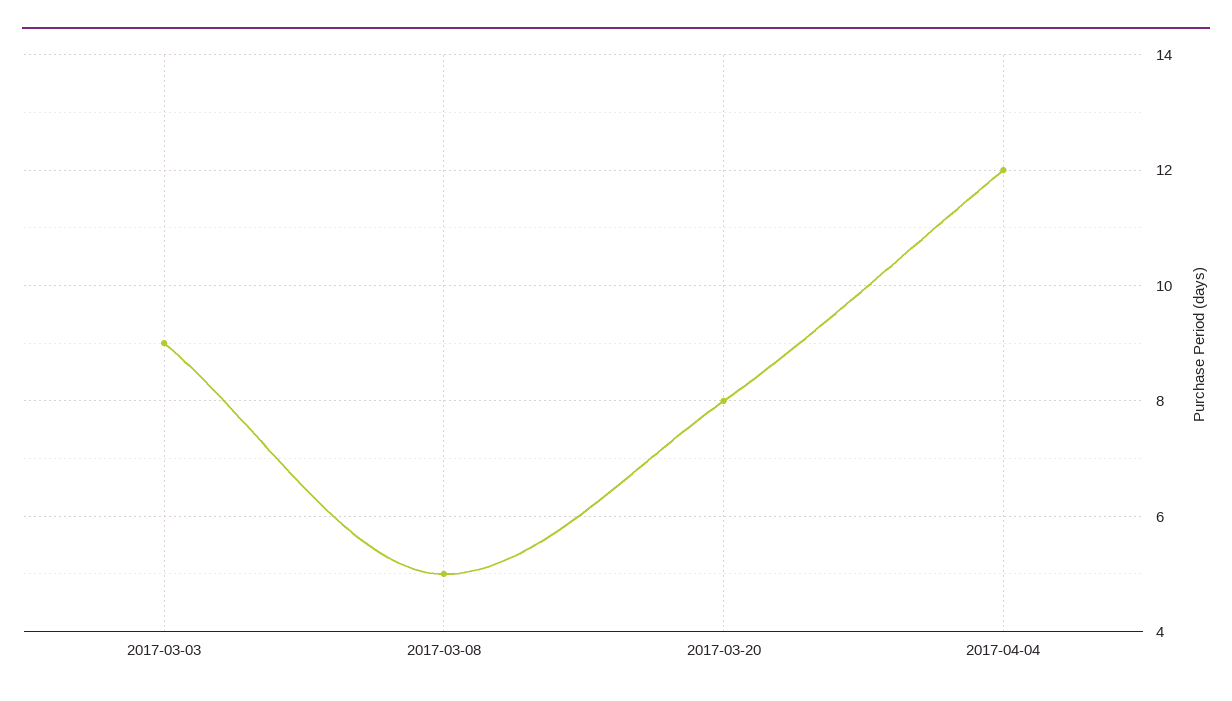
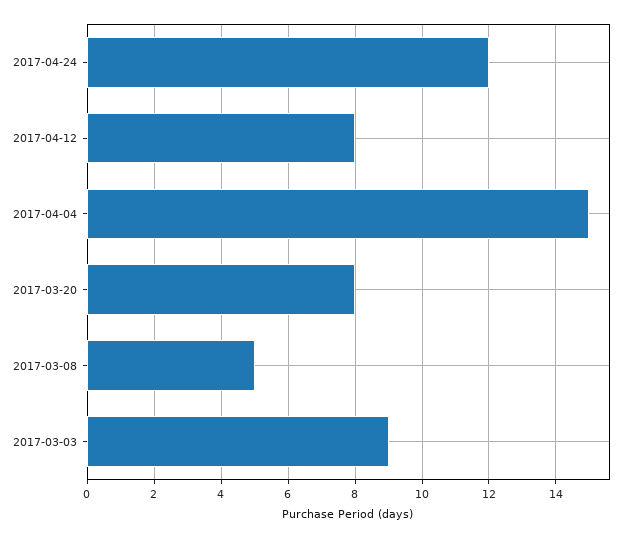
2017-04-04: 12 -> 15
2017-04-24: none -> 12
2017-04-12: none -> 8

